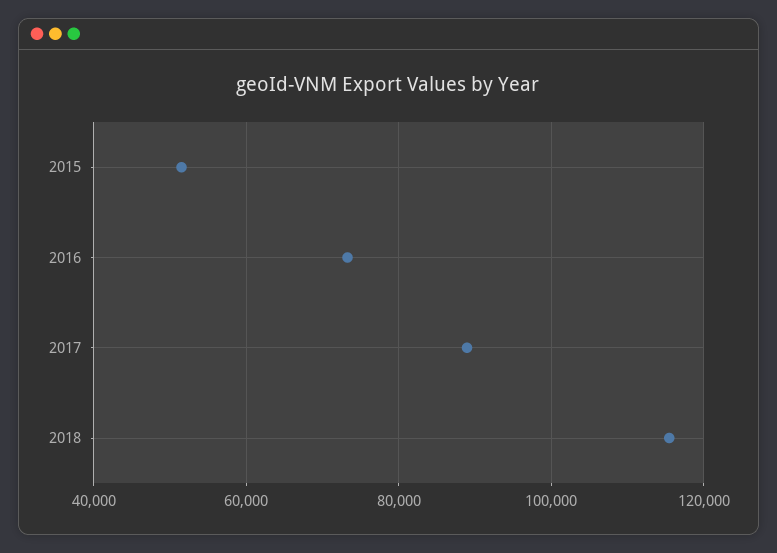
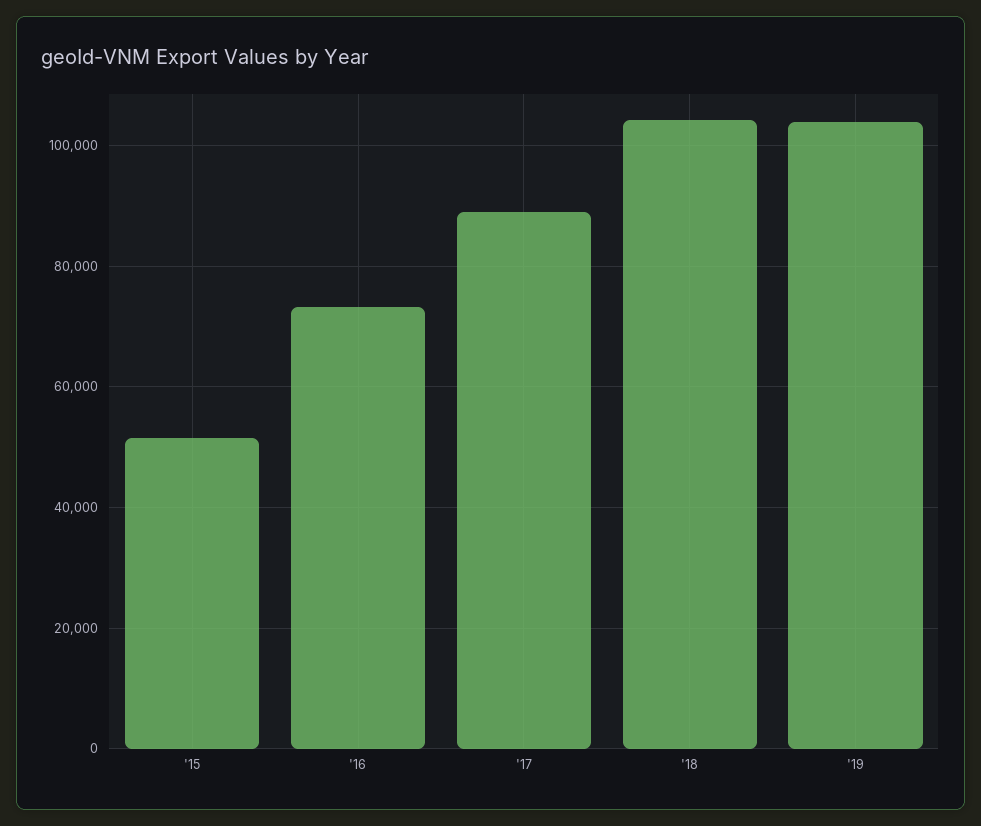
2018: 116000 -> 104000
'19: none -> 104000

